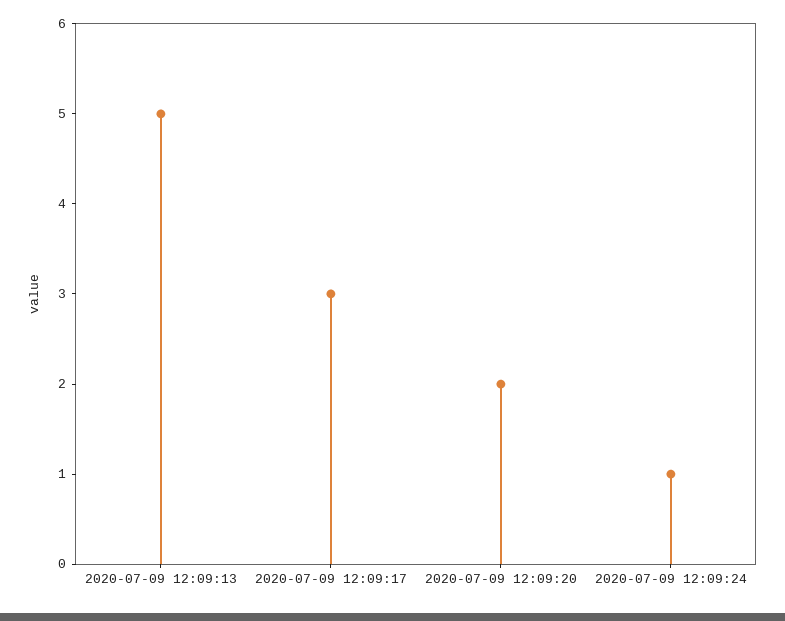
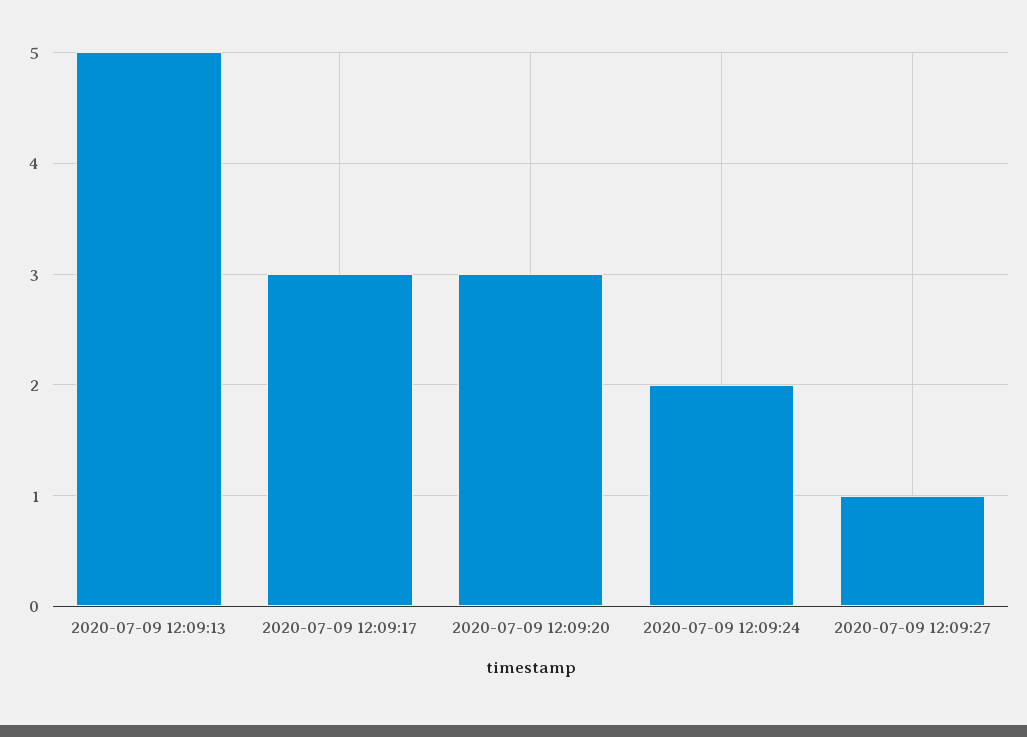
2020-07-09 12:09:20: 2 -> 3
2020-07-09 12:09:24: 1 -> 2
2020-07-09 12:09:27: none -> 1

